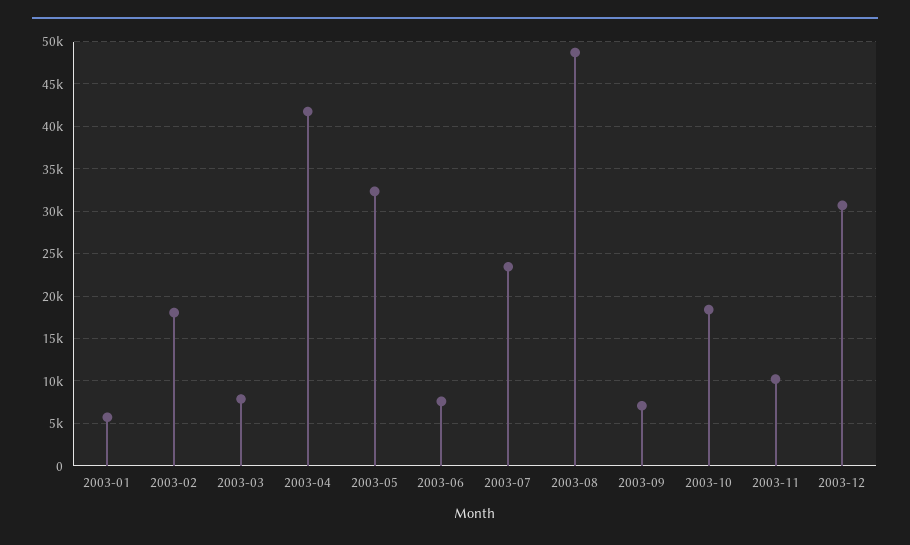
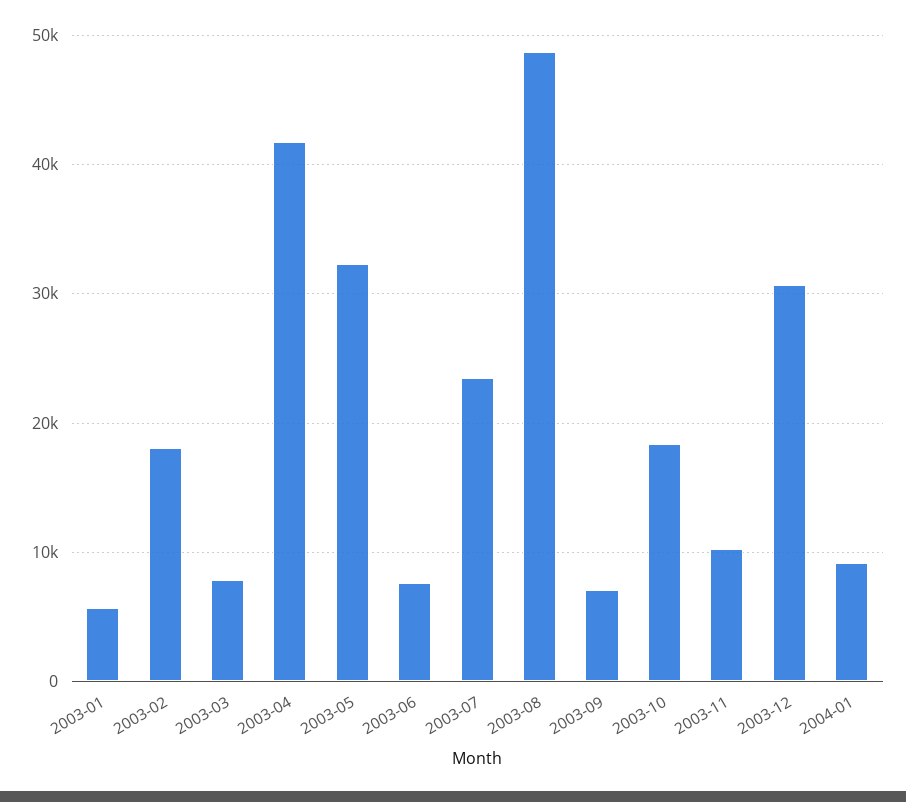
2004-01: none -> 9000

